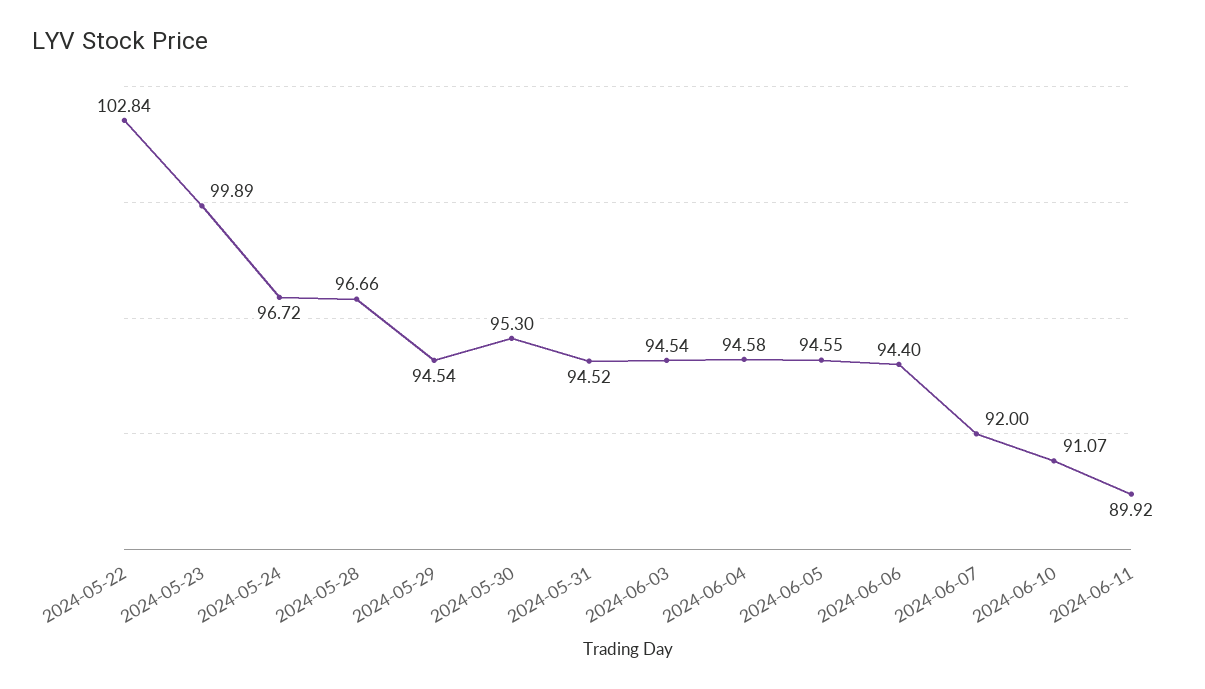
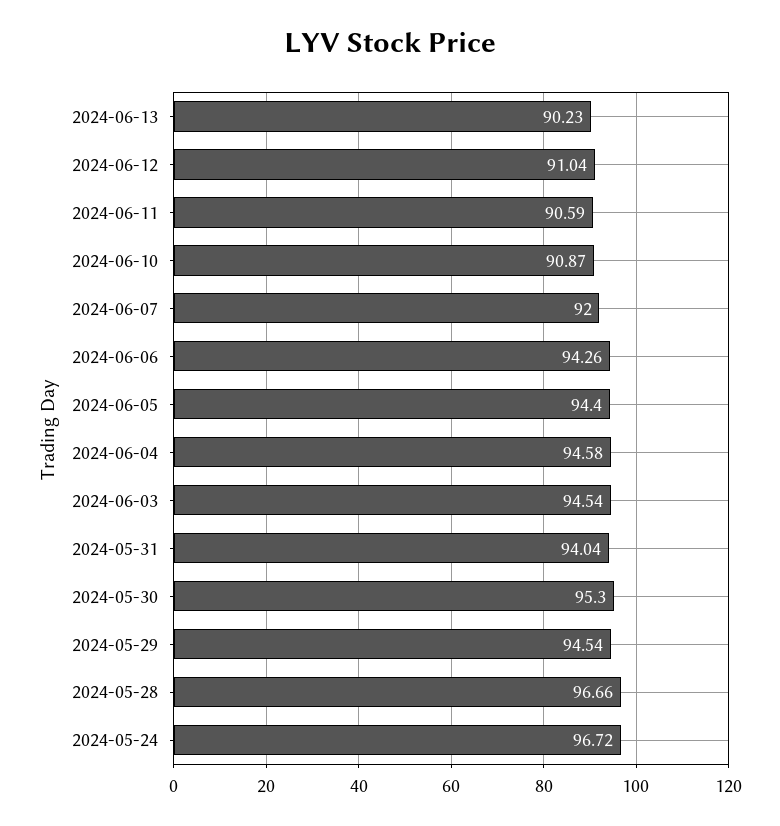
2024-05-22: 102.84 -> none
2024-05-23: 99.89 -> none
2024-05-31: 94.52 -> 94.04
2024-06-05: 94.55 -> 94.4
2024-06-06: 94.4 -> 94.26
2024-06-10: 91.07 -> 90.87
2024-06-11: 89.92 -> 90.59
2024-06-13: none -> 90.23
2024-06-12: none -> 91.04

